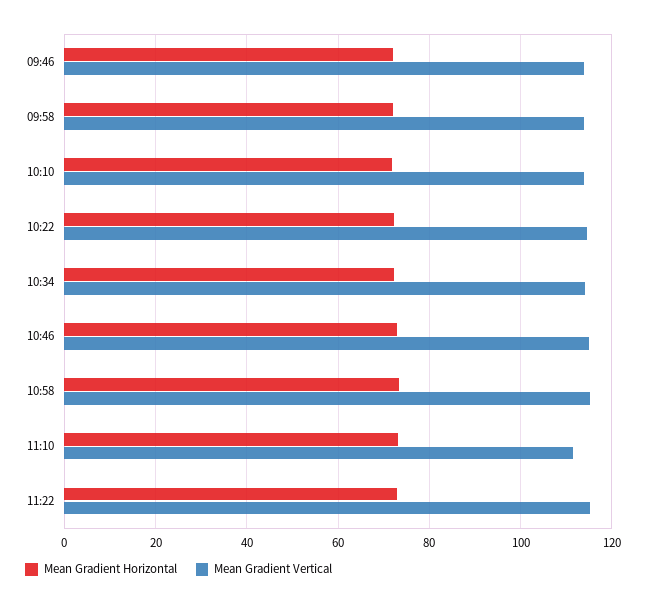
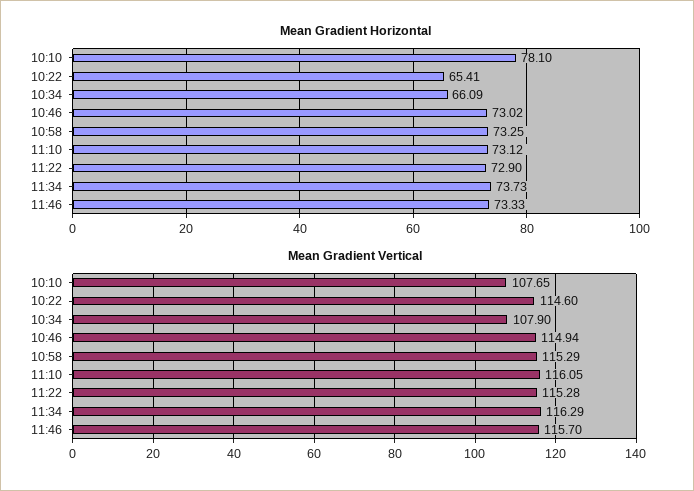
Mean Gradient Horizontal, 09:46: 72 -> none
Mean Gradient Vertical, 09:46: 114 -> none
Mean Gradient Horizontal, 09:58: 72 -> none
Mean Gradient Vertical, 09:58: 114 -> none
Mean Gradient Horizontal, 10:10: 72 -> 78.1
Mean Gradient Vertical, 10:10: 114 -> 107.65
Mean Gradient Horizontal, 10:22: 72 -> 65.41
Mean Gradient Horizontal, 10:34: 72 -> 66.09
Mean Gradient Vertical, 10:34: 114 -> 107.9
Mean Gradient Vertical, 11:10: 112 -> 116.05
Mean Gradient Horizontal, 11:34: none -> 73.73
Mean Gradient Horizontal, 11:46: none -> 73.33
Mean Gradient Vertical, 11:34: none -> 116.29
Mean Gradient Vertical, 11:46: none -> 115.7

